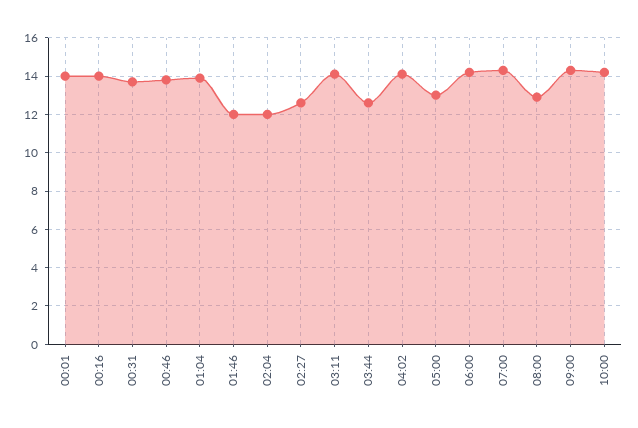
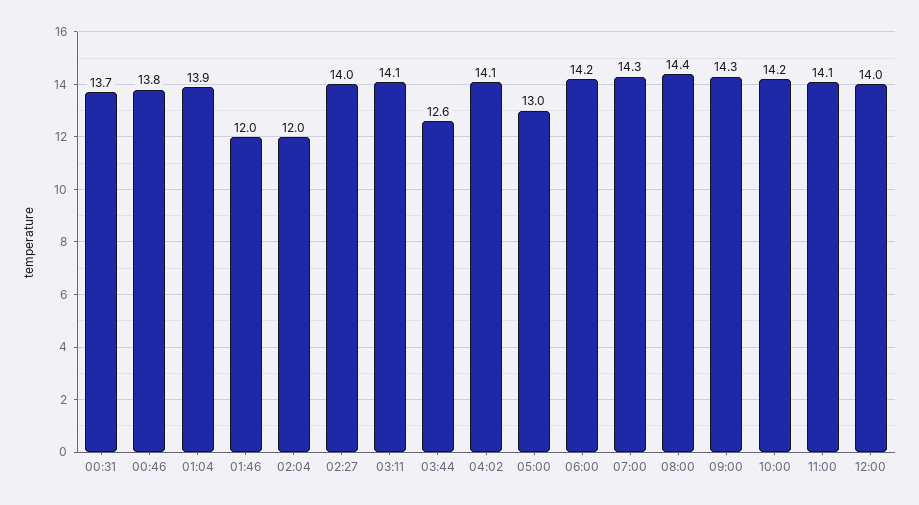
00:01: 14 -> none
00:16: 14 -> none
02:27: 12.5 -> 14
08:00: 13 -> 14.4
11:00: none -> 14.1
12:00: none -> 14

